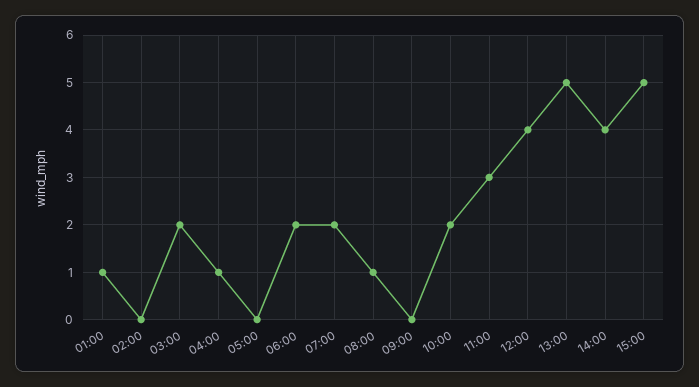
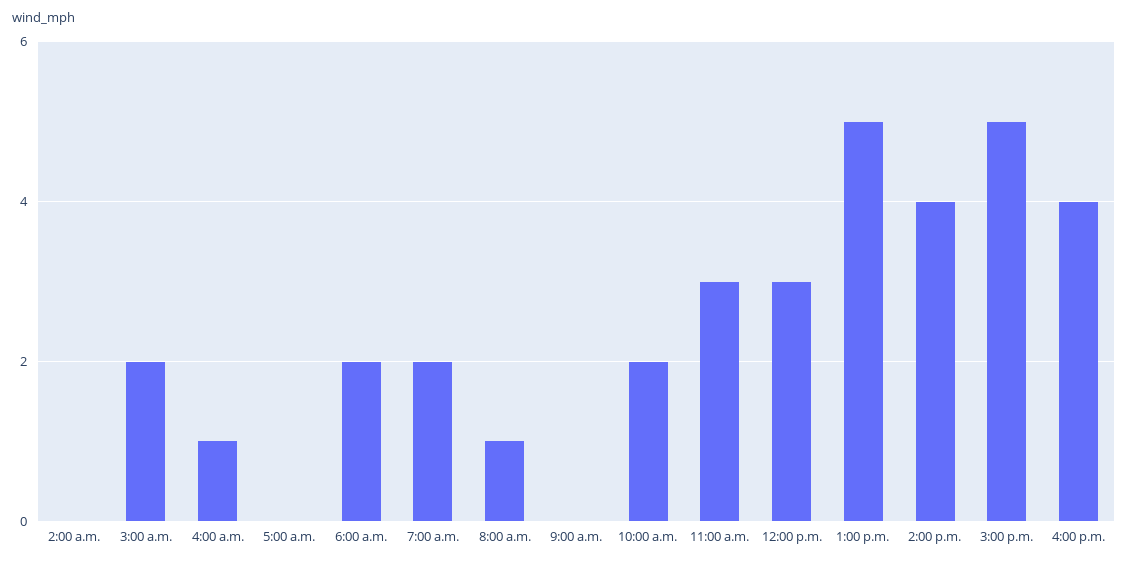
01:00: 1 -> none
12:00: 4 -> 3
4:00 p.m.: none -> 4

